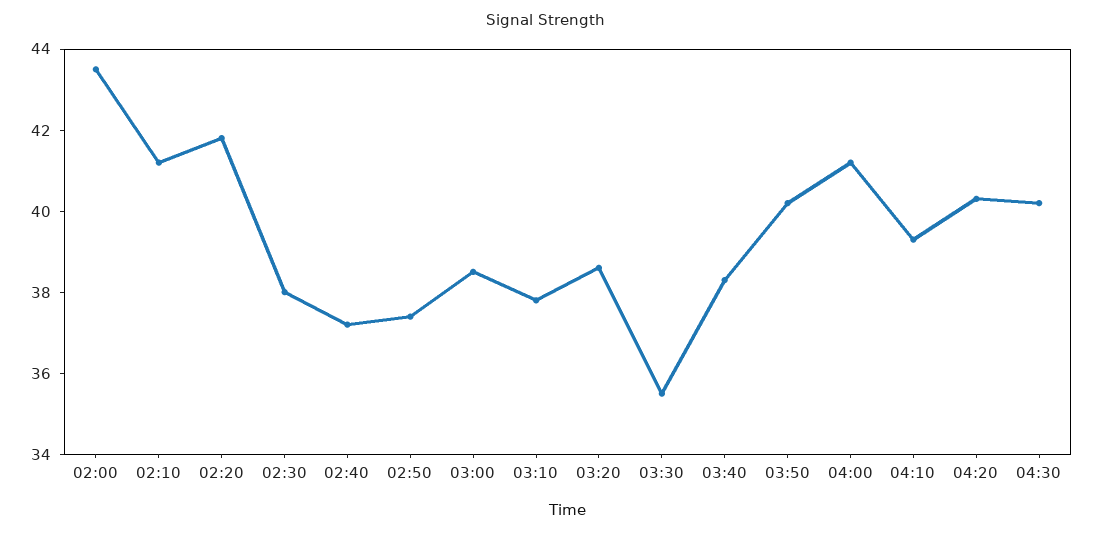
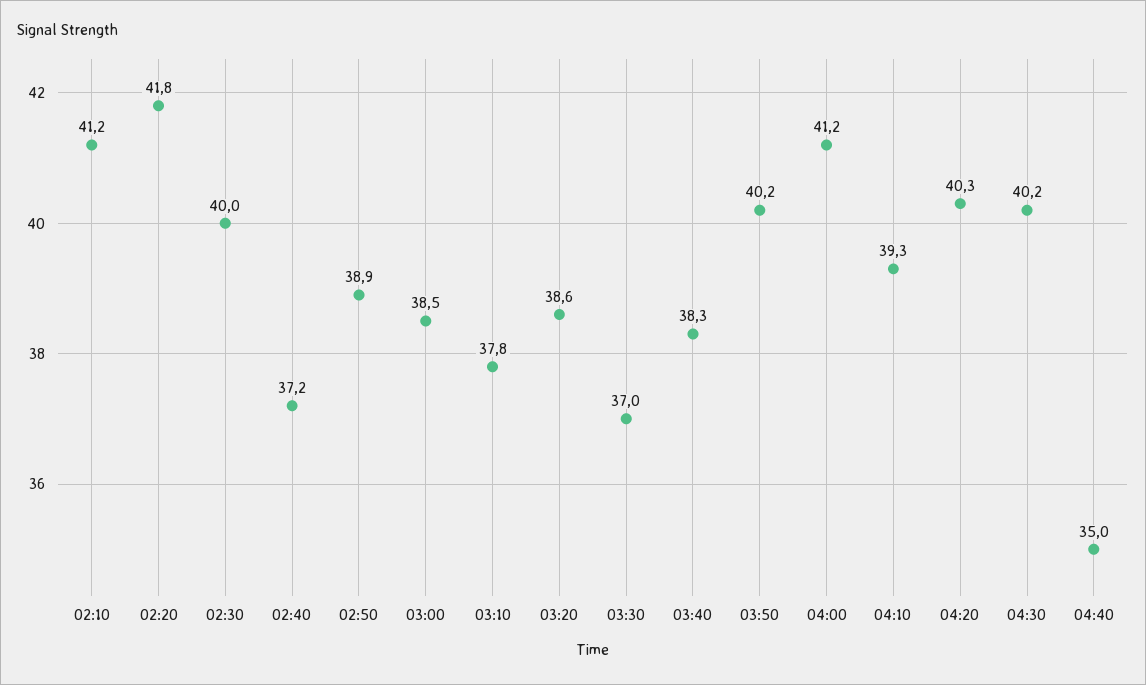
02:00: 43.5 -> none
02:30: 38 -> 40
02:50: 37.5 -> 38.9
03:30: 35.5 -> 37
04:40: none -> 35

